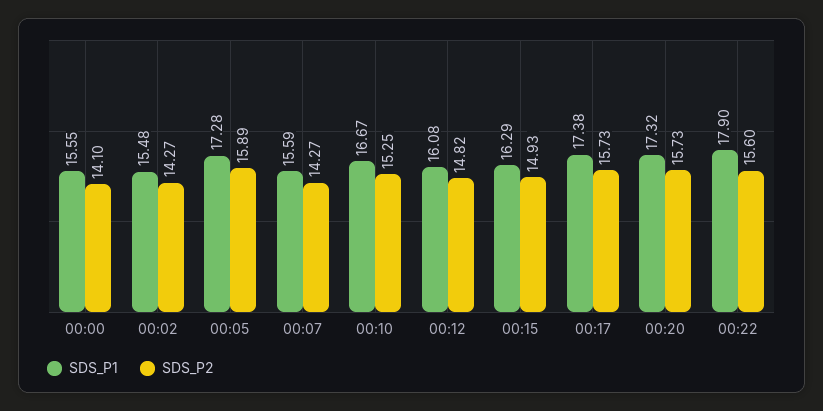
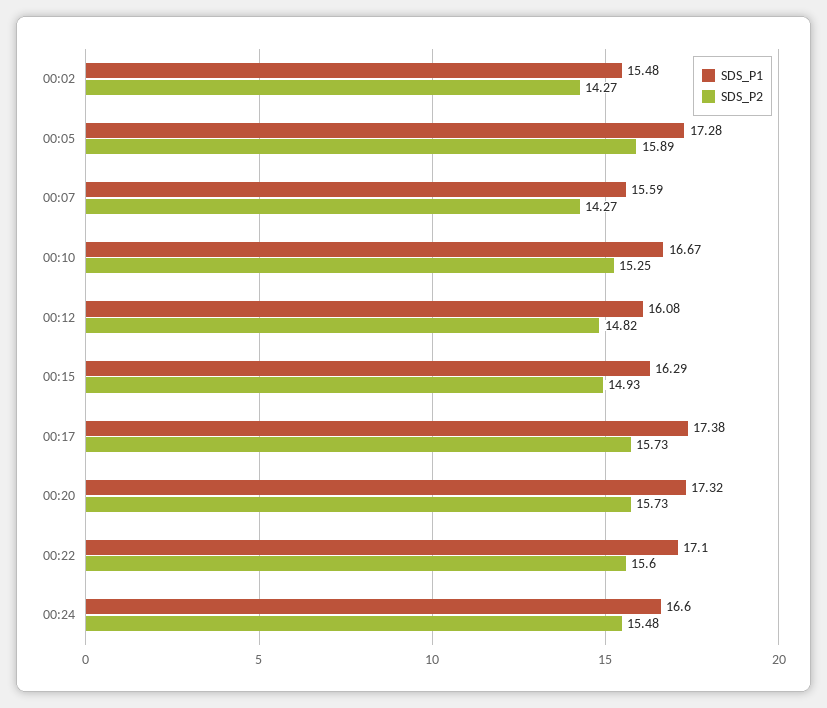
SDS_P1, 00:00: 15.55 -> none
SDS_P2, 00:00: 14.1 -> none
SDS_P1, 00:22: 17.9 -> 17.1
SDS_P1, 00:24: none -> 16.6
SDS_P2, 00:24: none -> 15.48

